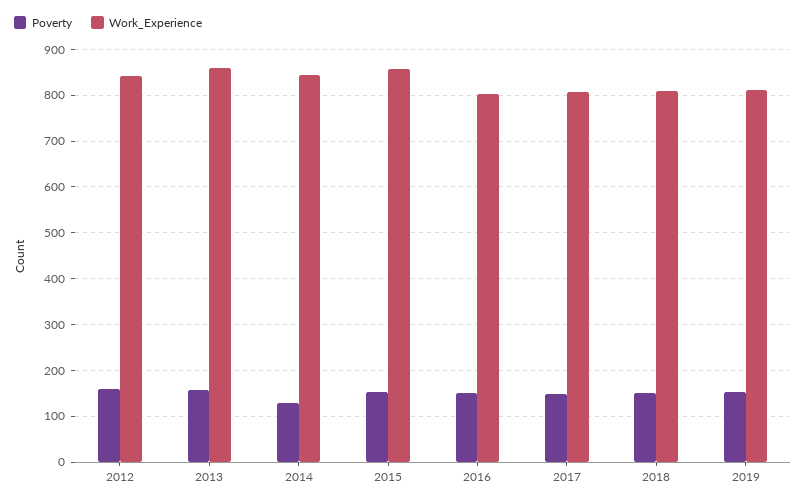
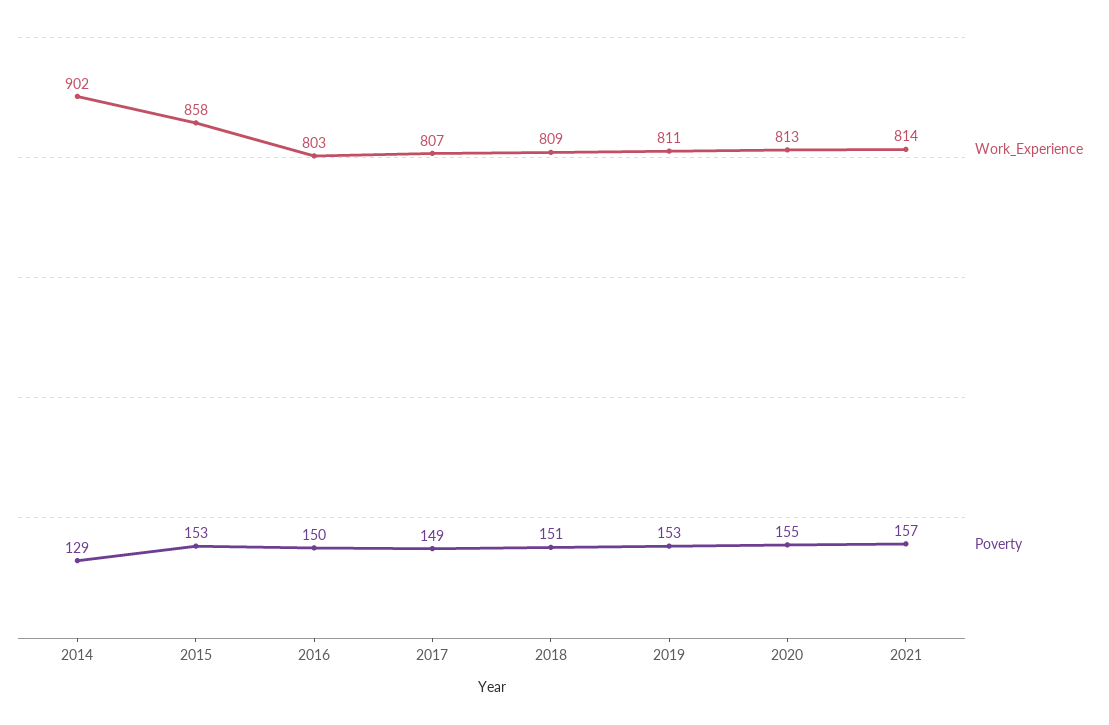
Poverty, 2012: 160 -> none
Work_Experience, 2012: 840 -> none
Poverty, 2013: 160 -> none
Work_Experience, 2013: 860 -> none
Work_Experience, 2014: 840 -> 902
Work_Experience, 2020: none -> 813
Poverty, 2020: none -> 155
Work_Experience, 2021: none -> 814
Poverty, 2021: none -> 157

